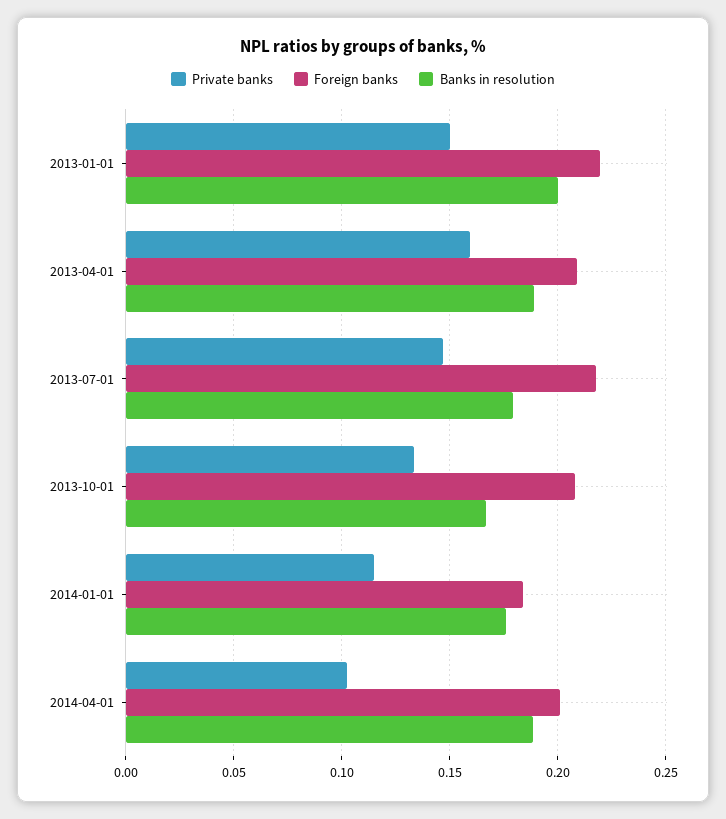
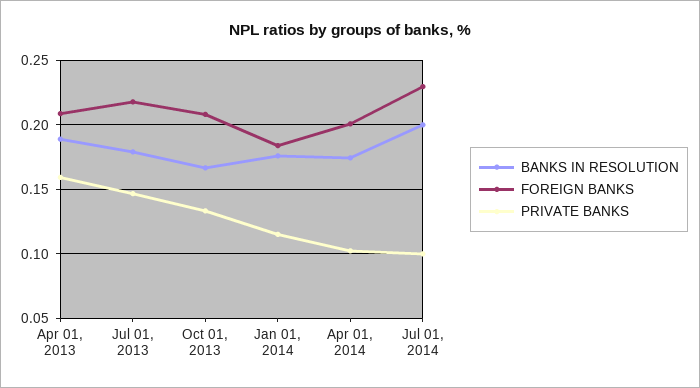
Private banks, 2013-01-01: 0.15 -> none
Foreign banks, 2013-01-01: 0.22 -> none
Banks in resolution, 2013-01-01: 0.2 -> none
Banks in resolution, 2014-04-01: 0.19 -> 0.175
Banks in resolution, Jul 01, 2014: none -> 0.2
Foreign banks, Jul 01, 2014: none -> 0.23
Private banks, Jul 01, 2014: none -> 0.1

